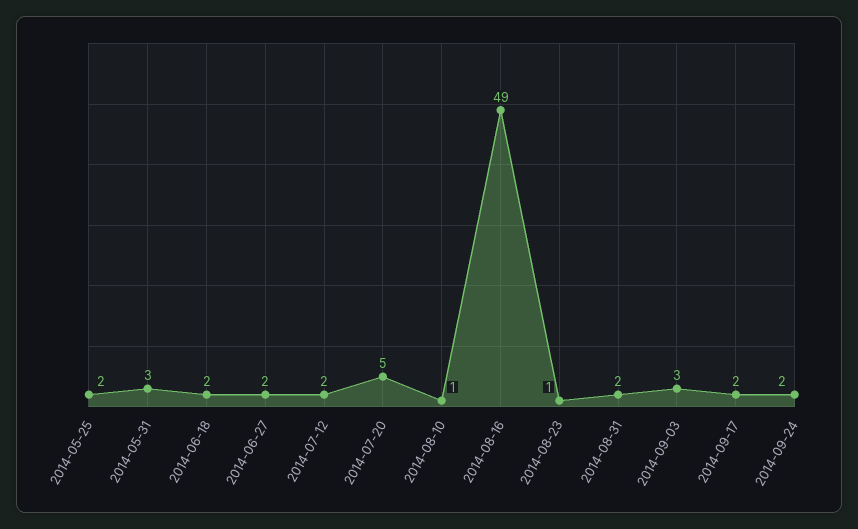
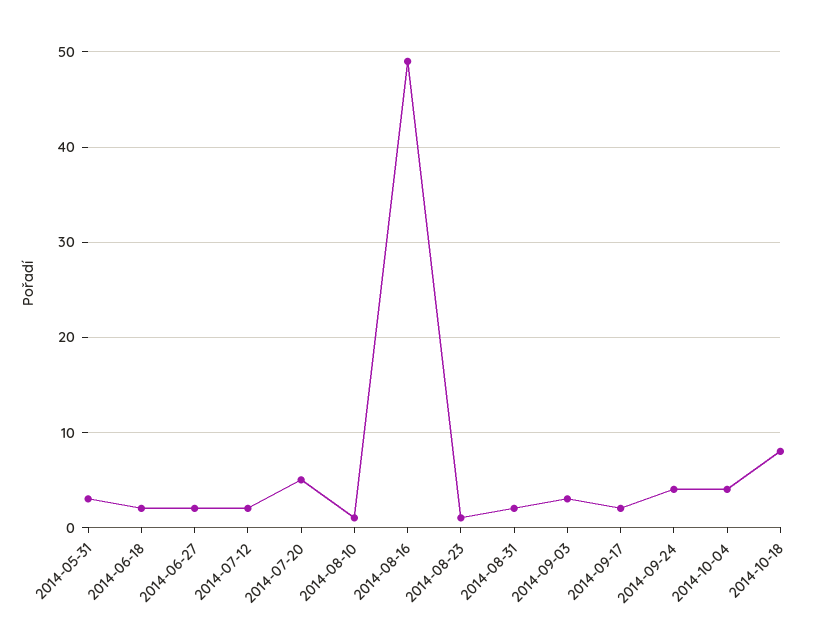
2014-05-25: 2 -> none
2014-09-24: 2 -> 4
2014-10-04: none -> 4
2014-10-18: none -> 8

